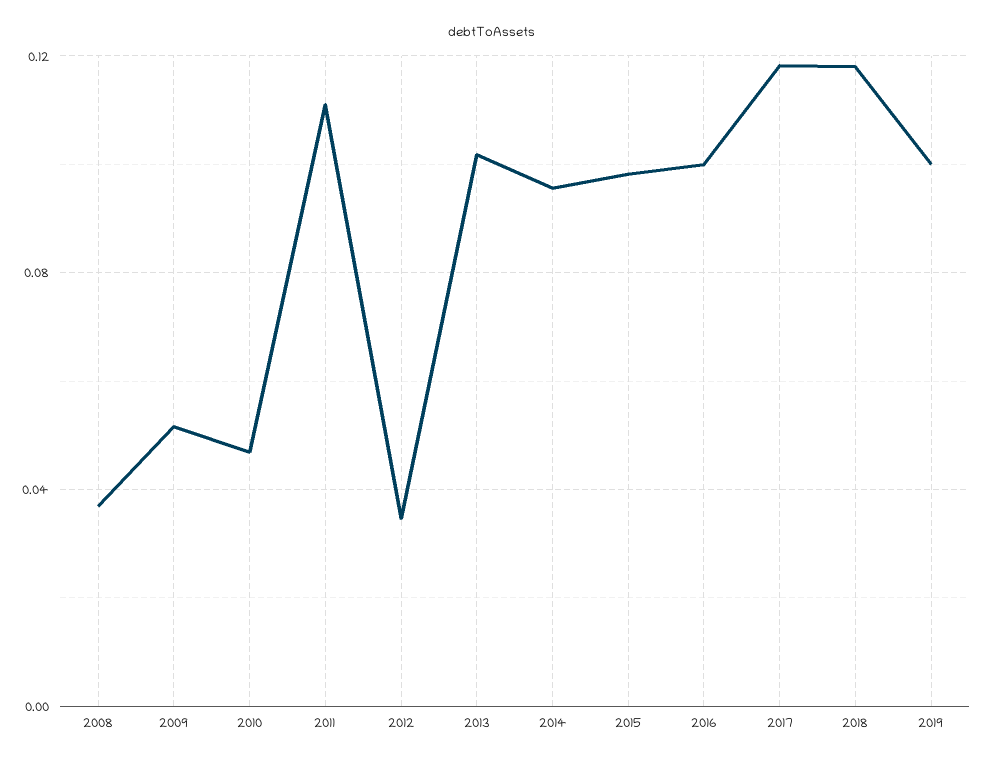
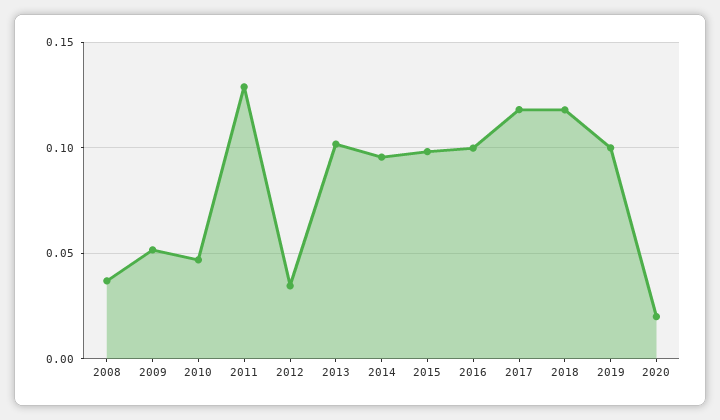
2011: 0.11 -> 0.13
2020: none -> 0.02

